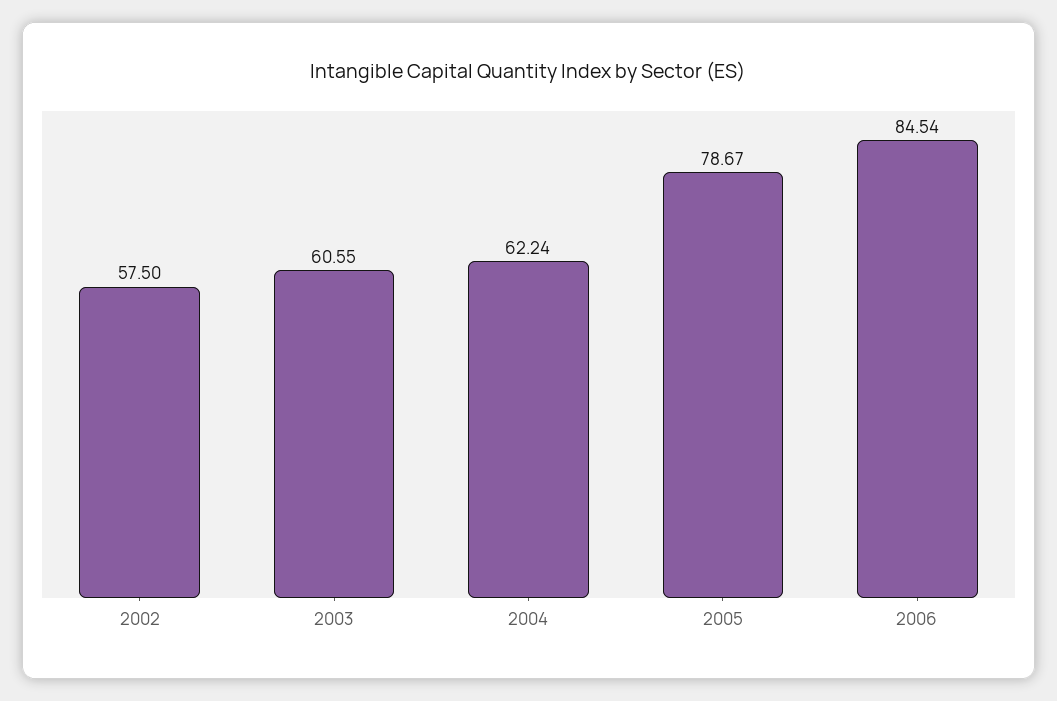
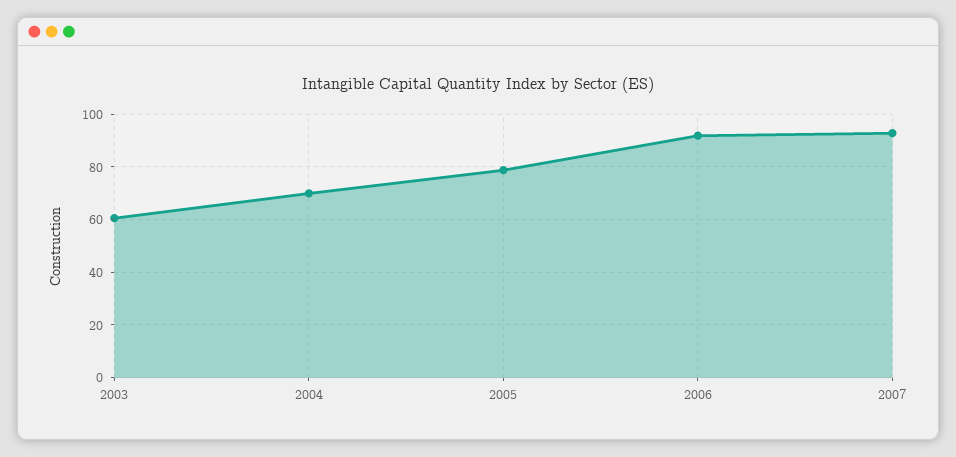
2002: 57.5 -> none
2004: 62.24 -> 70
2006: 84.54 -> 92.5
2007: none -> 92.5

